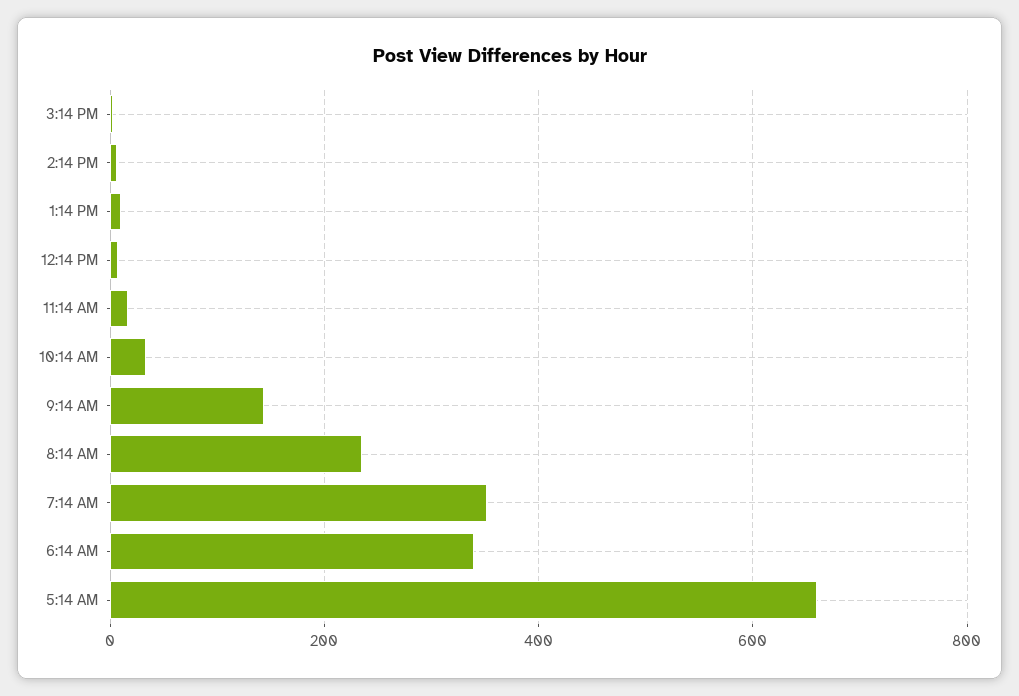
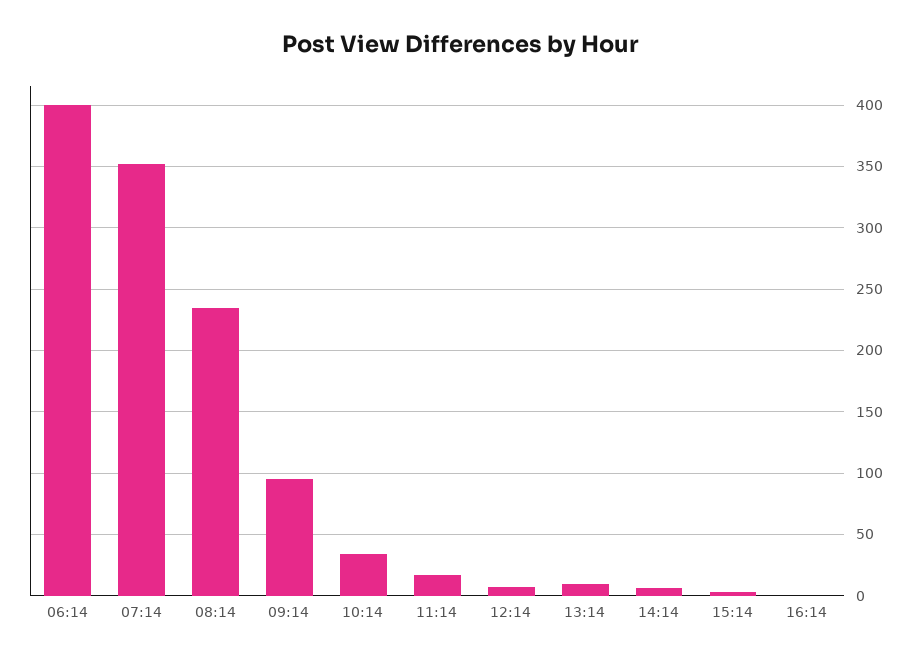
9:14 AM: 140 -> 95
6:14 AM: 340 -> 400
5:14 AM: 660 -> none
16:14: none -> 0

